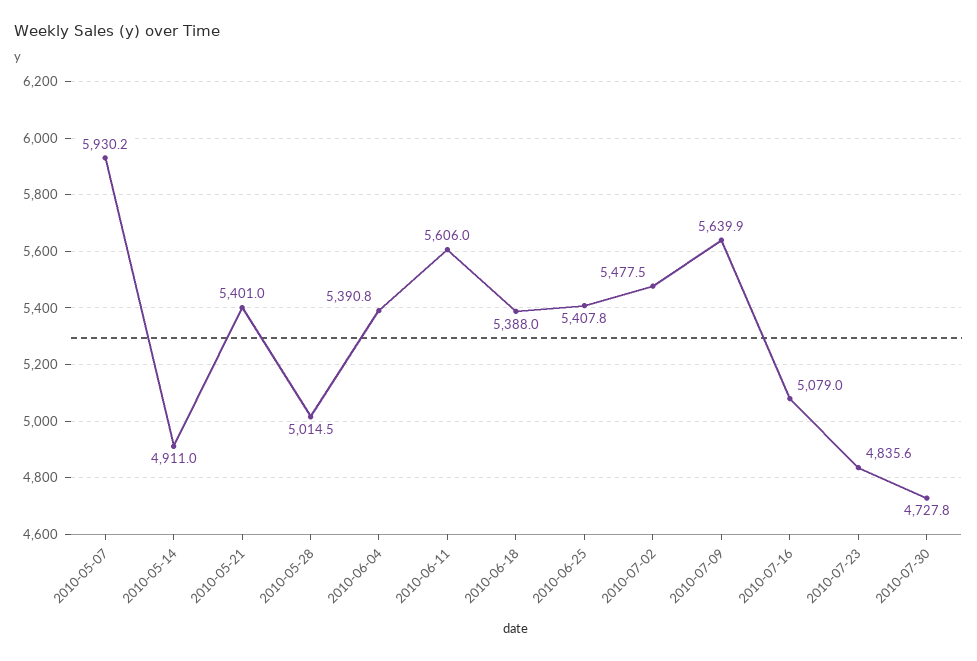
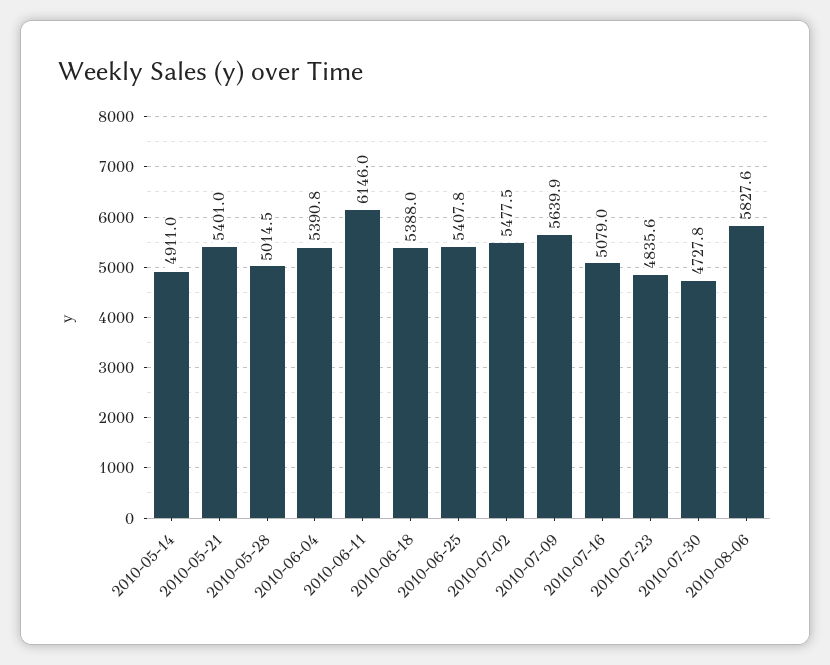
2010-05-07: 5930.2 -> none
2010-06-11: 5606 -> 6146
2010-08-06: none -> 5827.6

